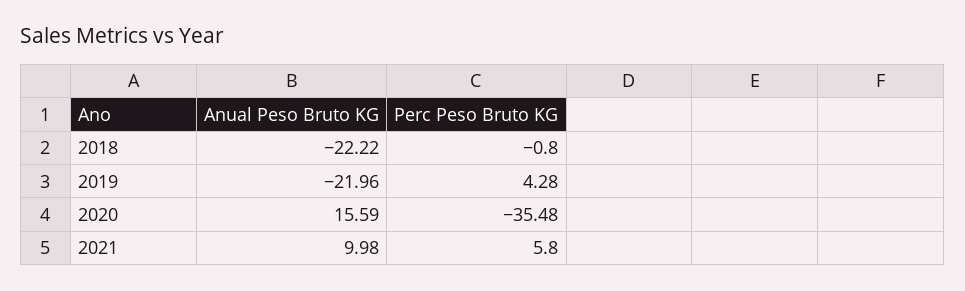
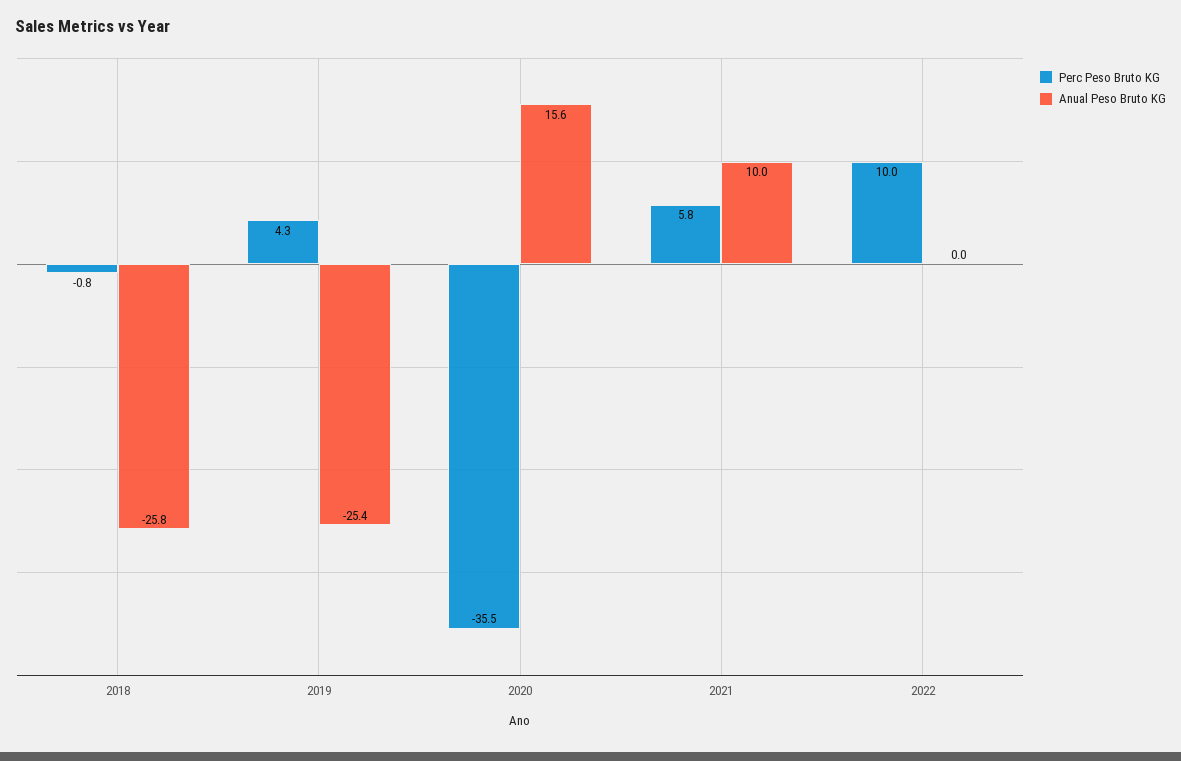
Anual Peso Bruto KG, 2018: -22.22 -> -25.8
Anual Peso Bruto KG, 2019: -21.96 -> -25.4
Perc Peso Bruto KG, 2022: none -> 10
Anual Peso Bruto KG, 2022: none -> 0

